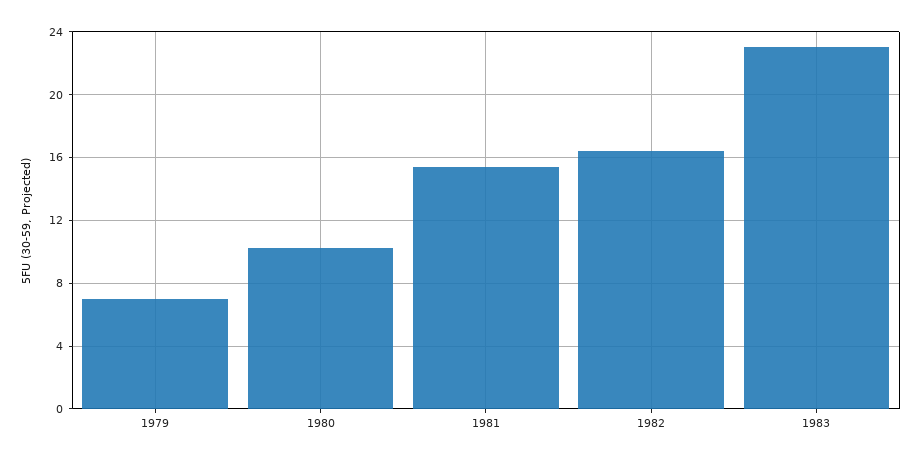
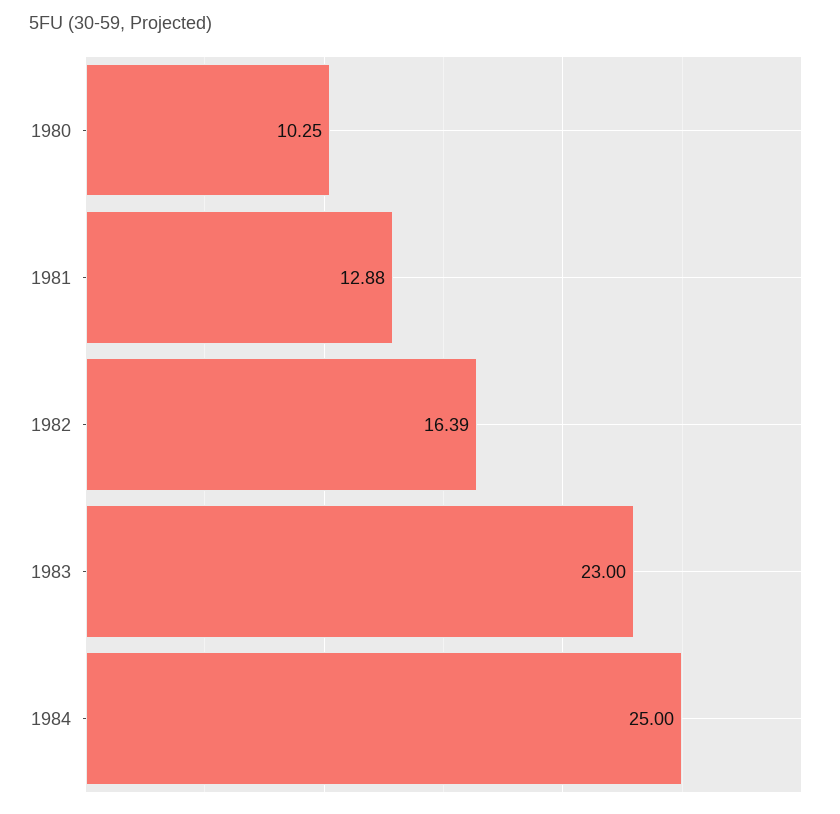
1979: 7 -> none
1981: 15.5 -> 12.88
1984: none -> 25

